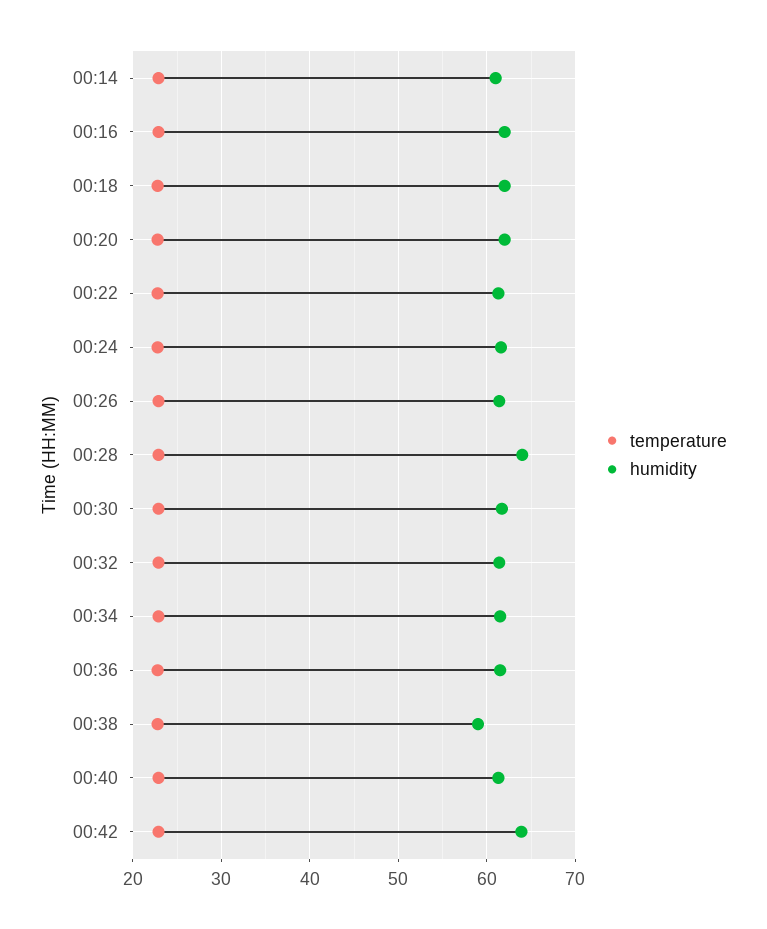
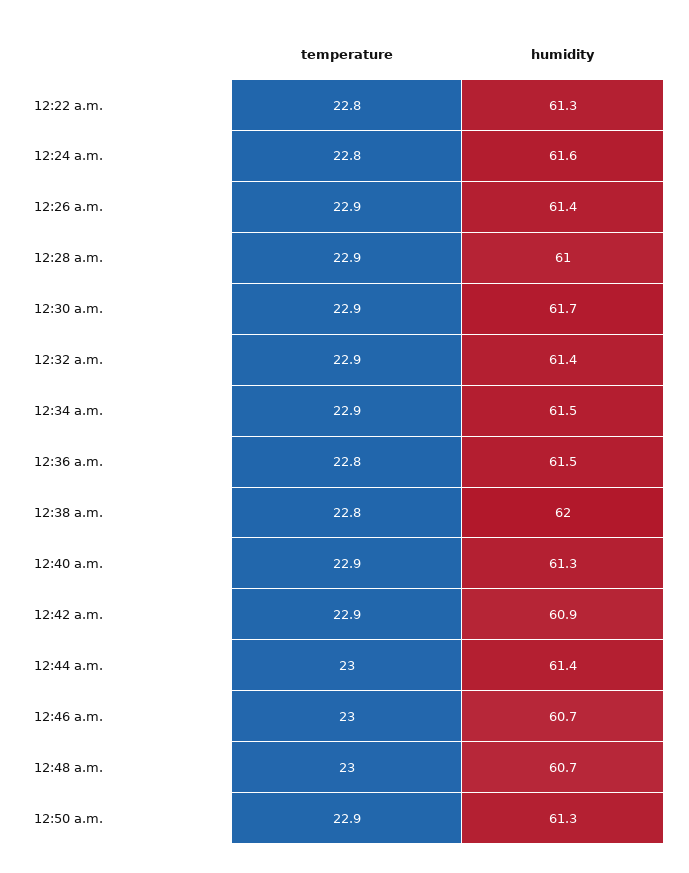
temperature, 00:14: 23 -> none
humidity, 00:14: 61 -> none
temperature, 00:16: 23 -> none
humidity, 00:16: 62 -> none
temperature, 00:18: 23 -> none
humidity, 00:18: 62 -> none
temperature, 00:20: 23 -> none
humidity, 00:20: 62 -> none
humidity, 00:28: 64 -> 61
humidity, 00:38: 59 -> 62
humidity, 00:42: 64 -> 60.9
temperature, 12:44 a.m.: none -> 23
humidity, 12:44 a.m.: none -> 61.4
temperature, 12:46 a.m.: none -> 23
humidity, 12:46 a.m.: none -> 60.7
temperature, 12:48 a.m.: none -> 23
humidity, 12:48 a.m.: none -> 60.7
temperature, 12:50 a.m.: none -> 22.9
humidity, 12:50 a.m.: none -> 61.3

